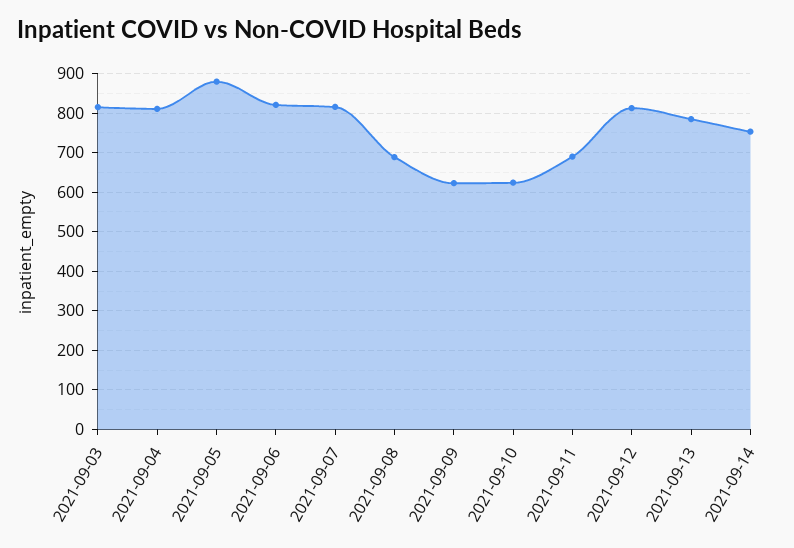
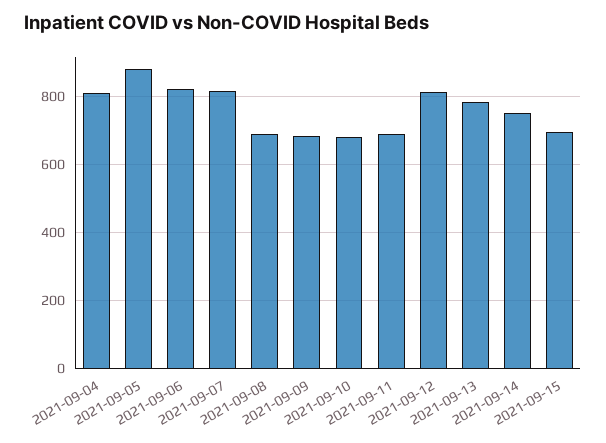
2021-09-03: 820 -> none
2021-09-09: 620 -> 680
2021-09-10: 620 -> 680
2021-09-15: none -> 700

